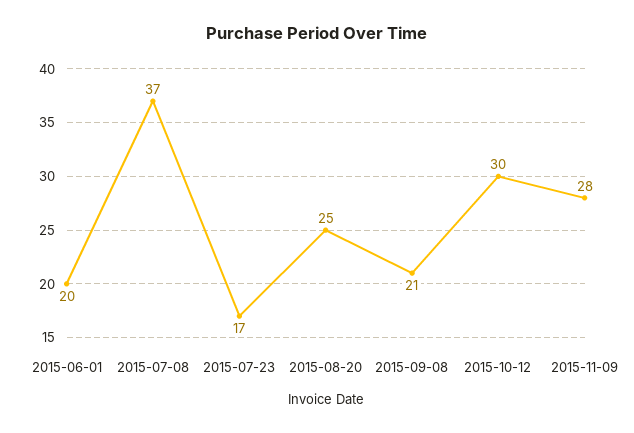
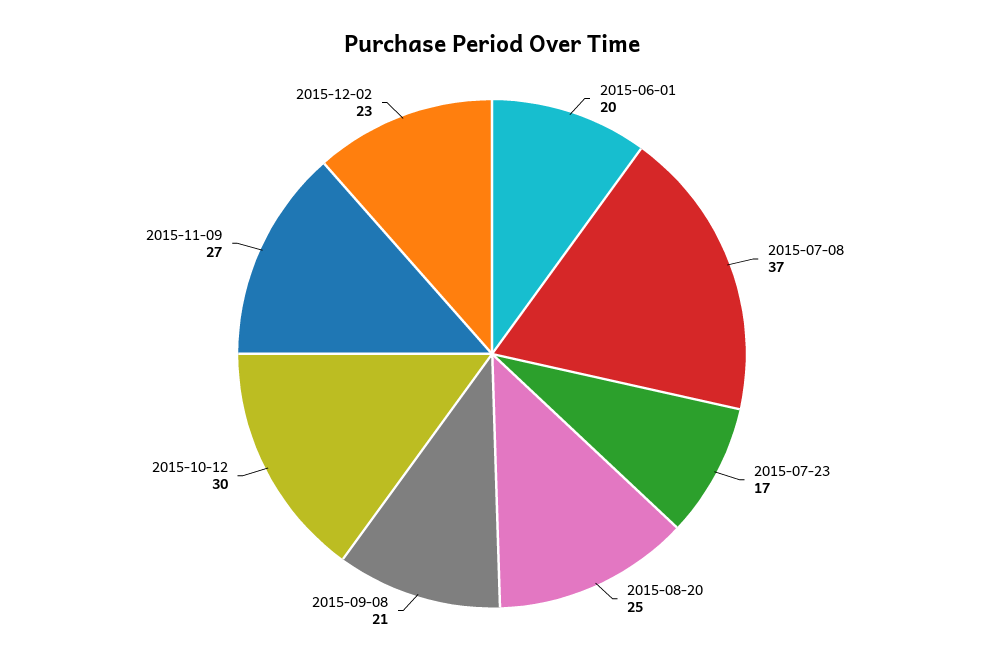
2015-11-09: 28 -> 27
2015-12-02: none -> 23

